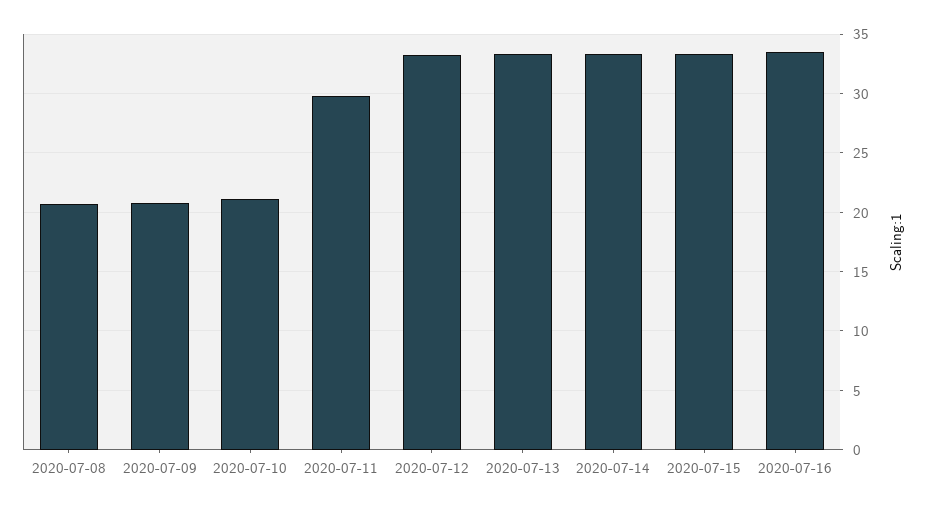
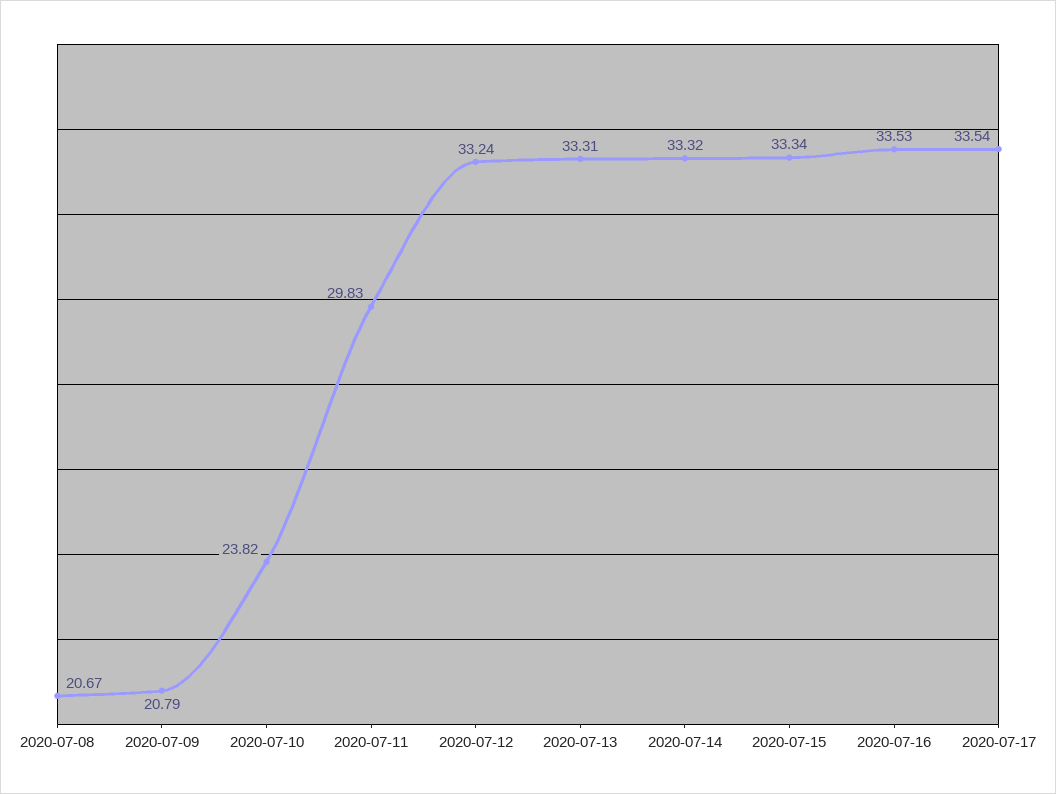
2020-07-10: 21 -> 23.82
2020-07-17: none -> 33.54

